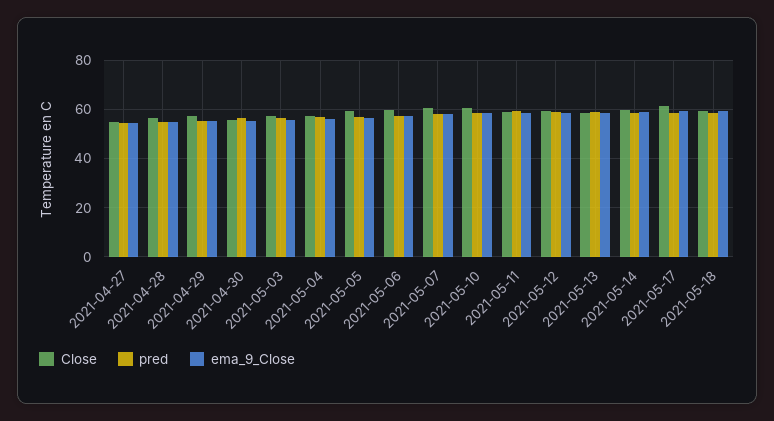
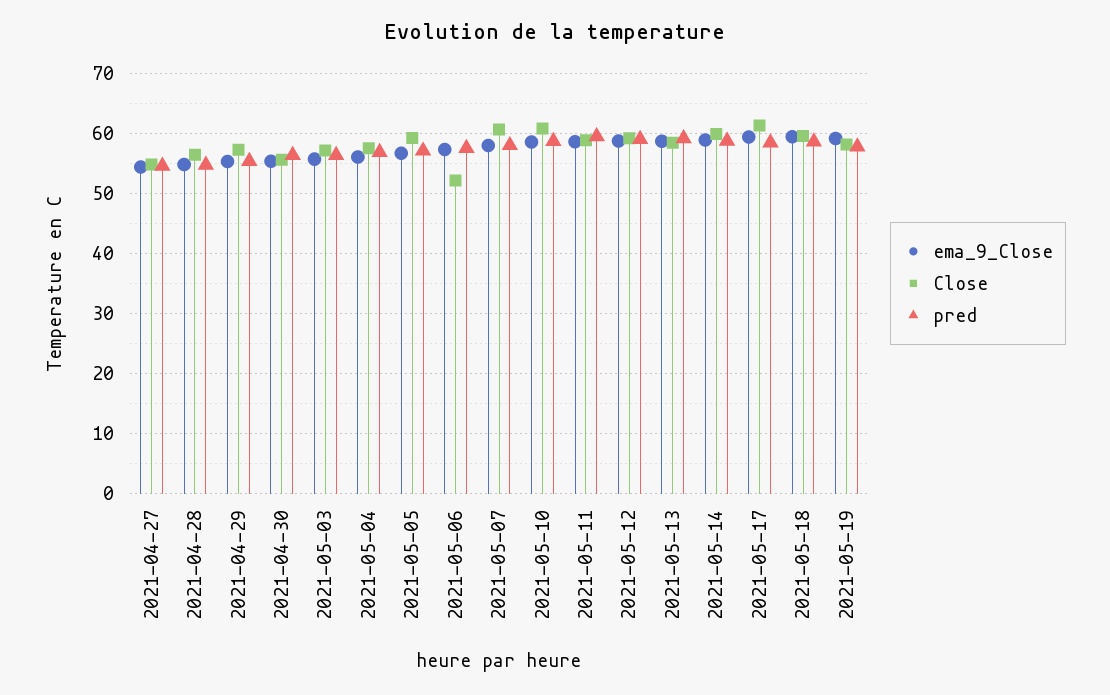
Close, 2021-05-06: 60 -> 52
ema_9_Close, 2021-05-19: none -> 59
Close, 2021-05-19: none -> 58
pred, 2021-05-19: none -> 58

